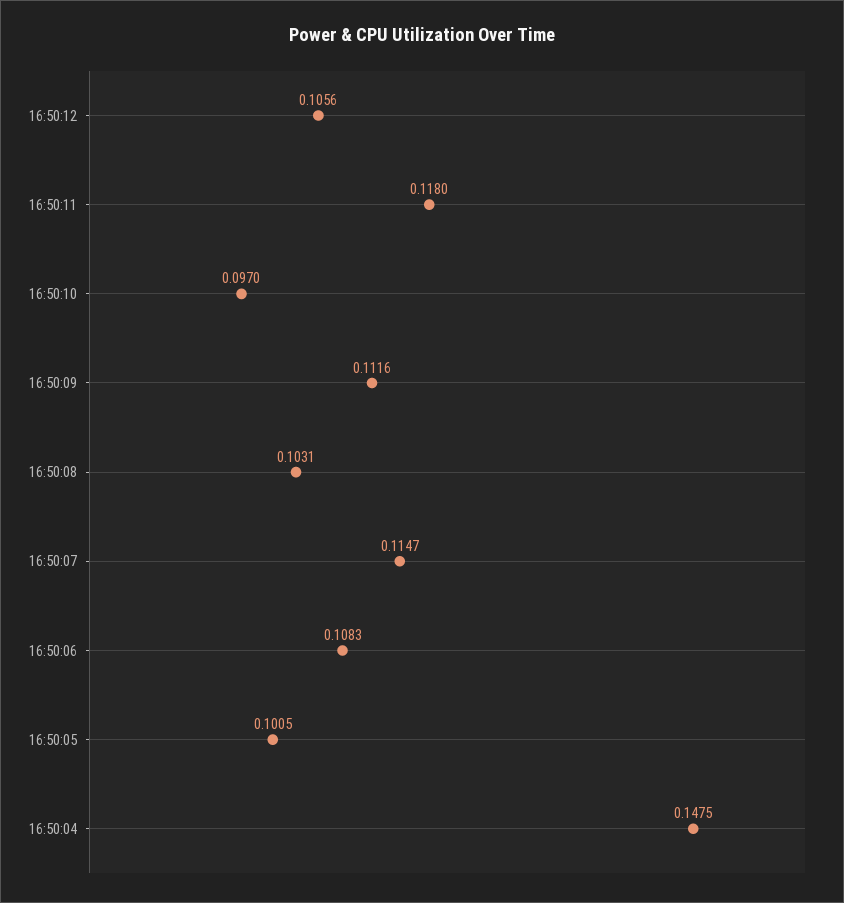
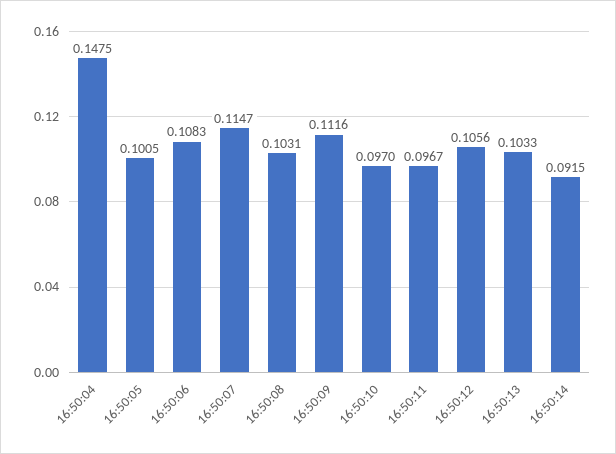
16:50:11: 0.118 -> 0.0967
16:50:13: none -> 0.1033
16:50:14: none -> 0.0915

